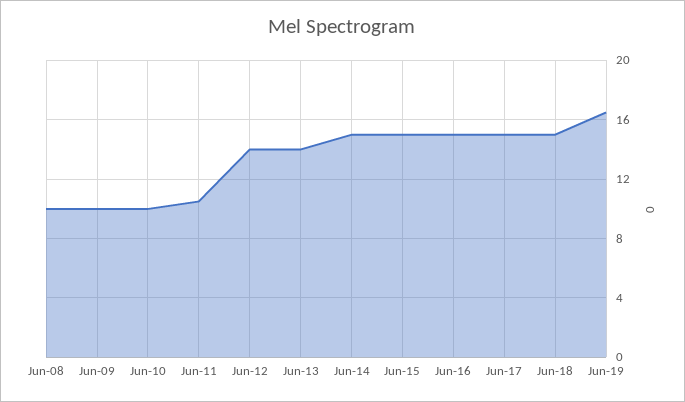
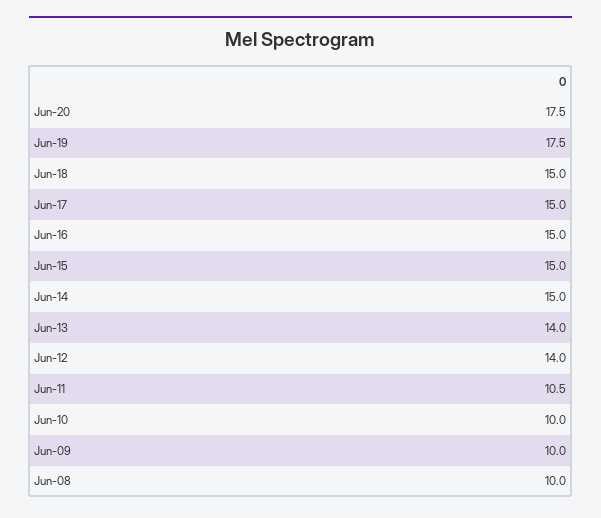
Jun-19: 16.5 -> 17.5
Jun-20: none -> 17.5

